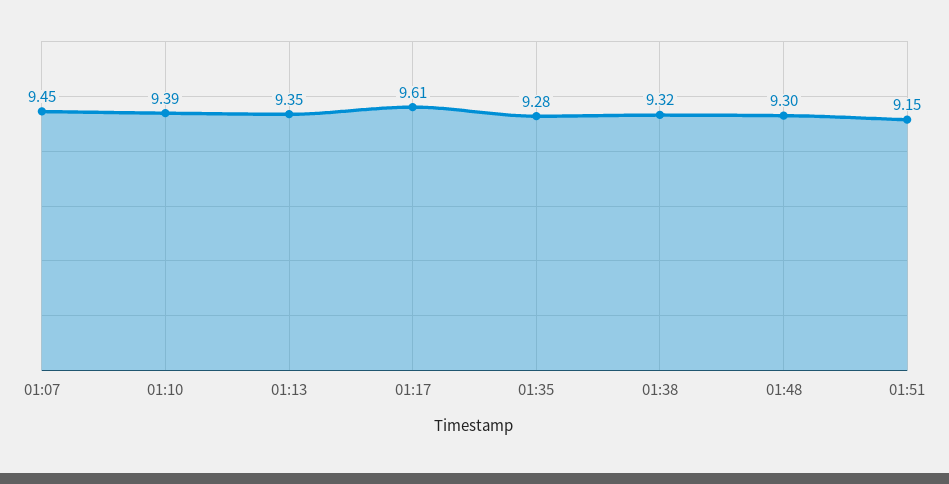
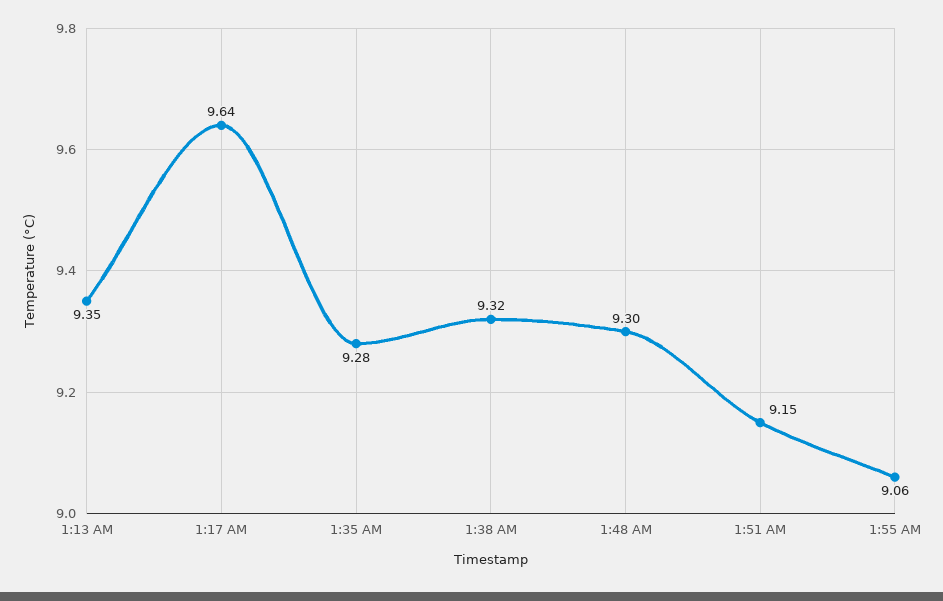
01:07: 9.45 -> none
01:10: 9.39 -> none
01:17: 9.61 -> 9.64
1:55 AM: none -> 9.06

